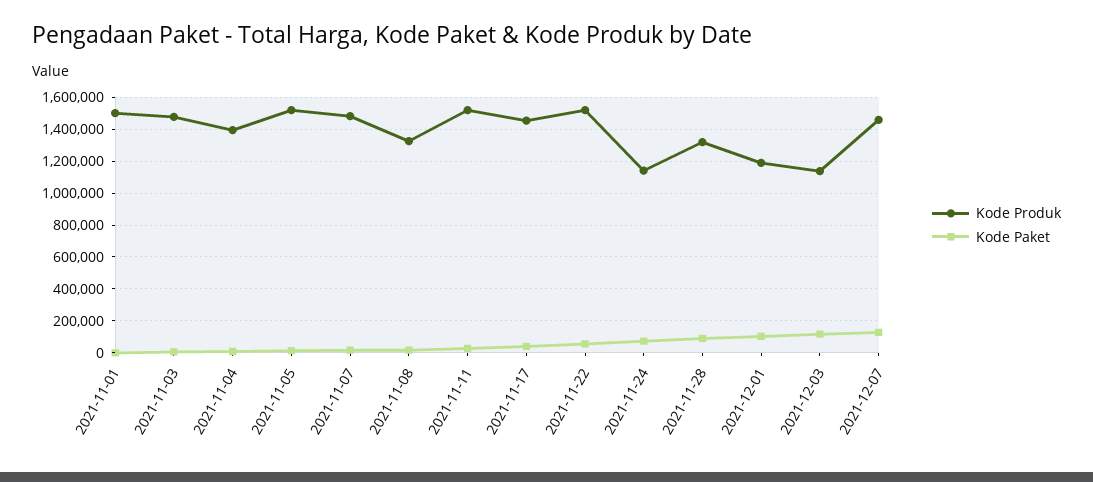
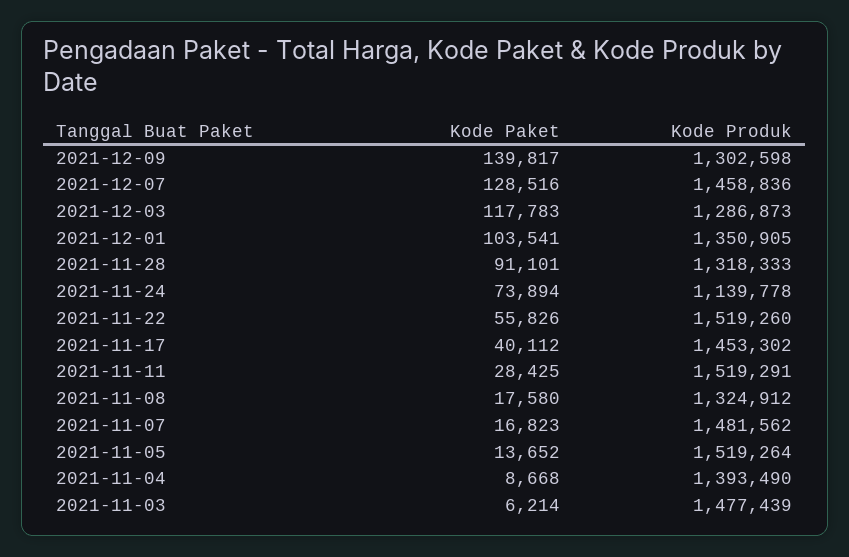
Kode Produk, 2021-11-01: 1500000 -> none
Kode Paket, 2021-11-01: 0 -> none
Kode Produk, 2021-12-01: 1200000 -> 1350905
Kode Produk, 2021-12-03: 1150000 -> 1286873
Kode Paket, 2021-12-09: none -> 139817
Kode Produk, 2021-12-09: none -> 1302598

